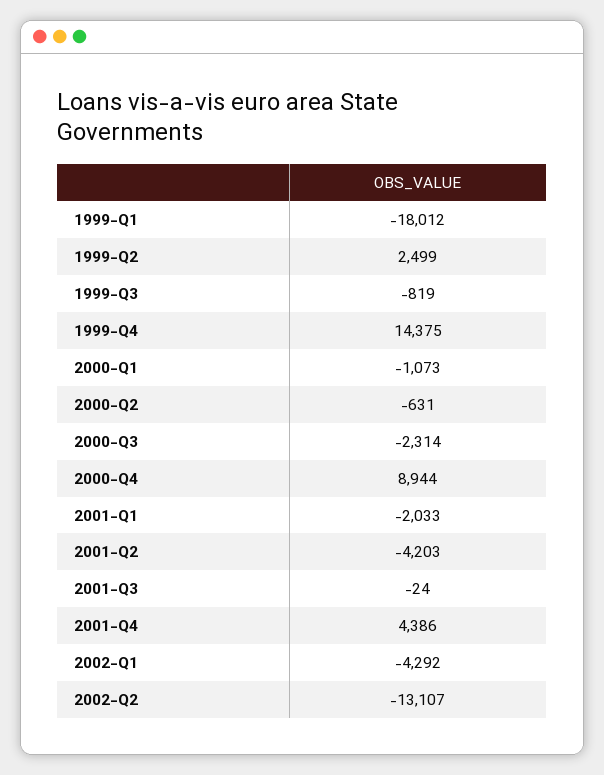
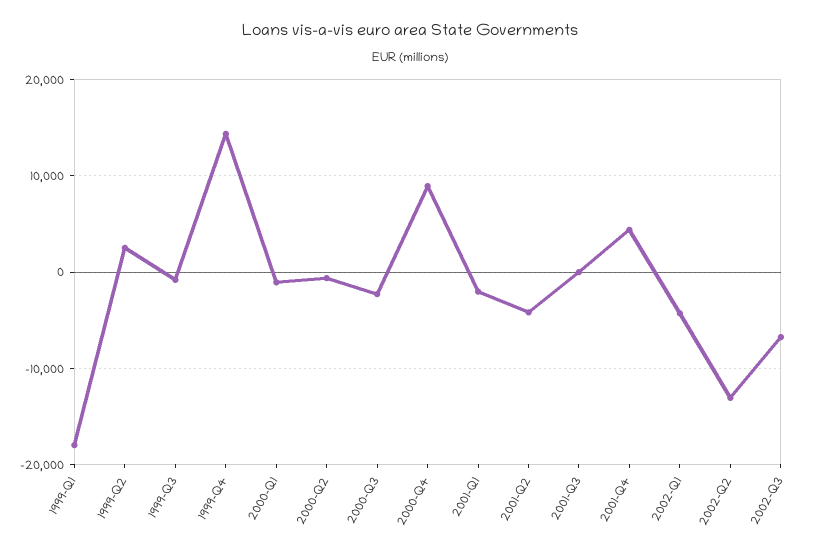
2002-Q3: none -> -7000

